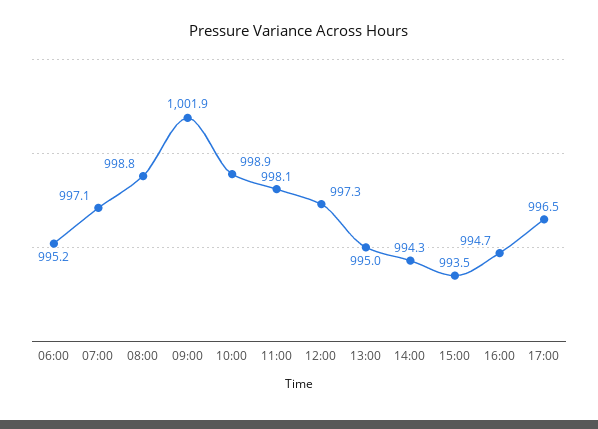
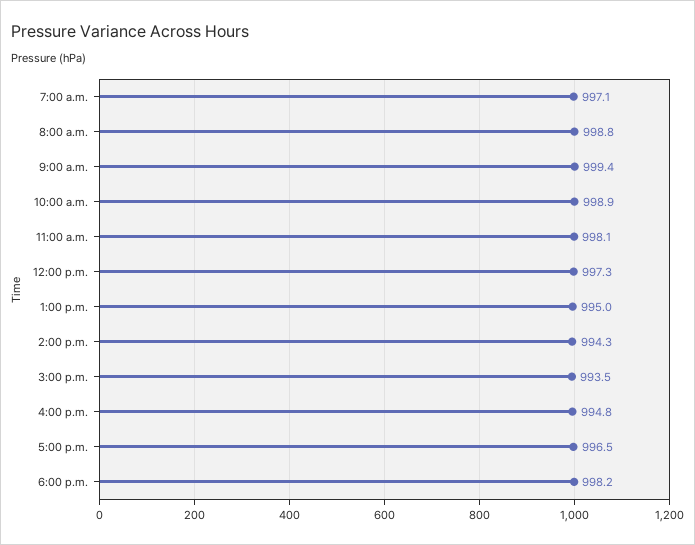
06:00: 995.2 -> none
09:00: 1001.9 -> 999.4
16:00: 994.7 -> 994.8
6:00 p.m.: none -> 998.2

